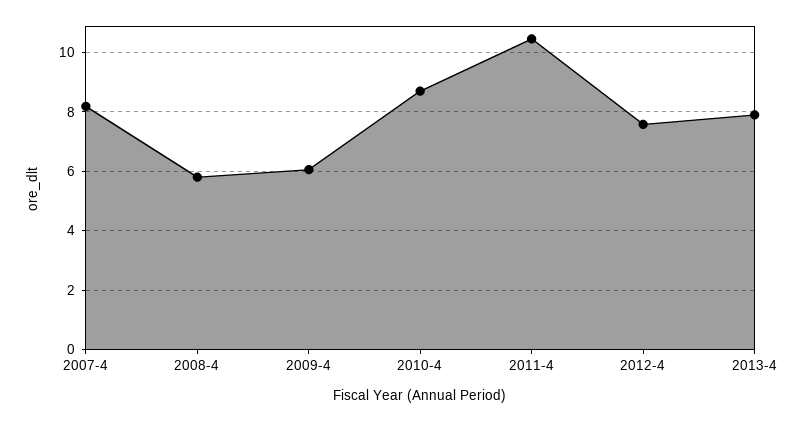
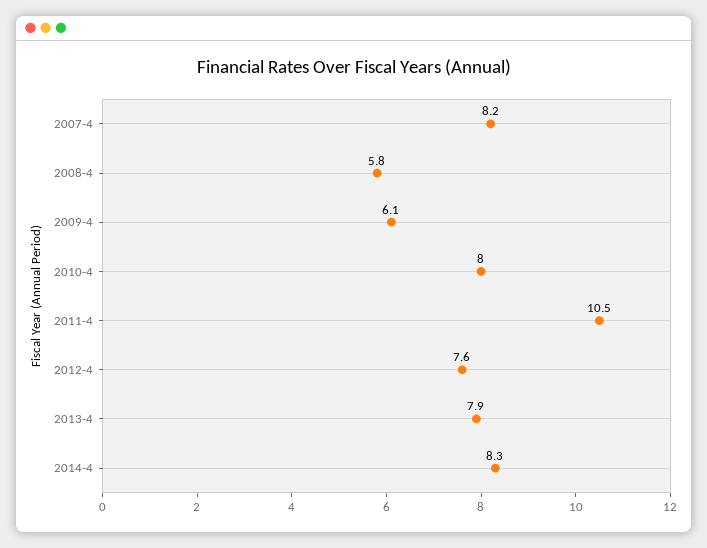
2010-4: 8.75 -> 8
2014-4: none -> 8.3

